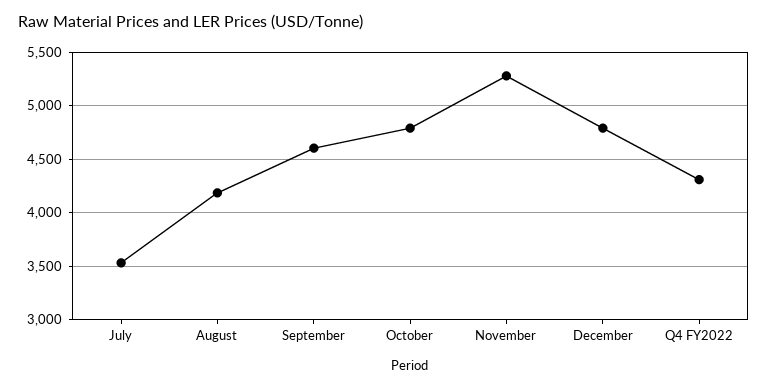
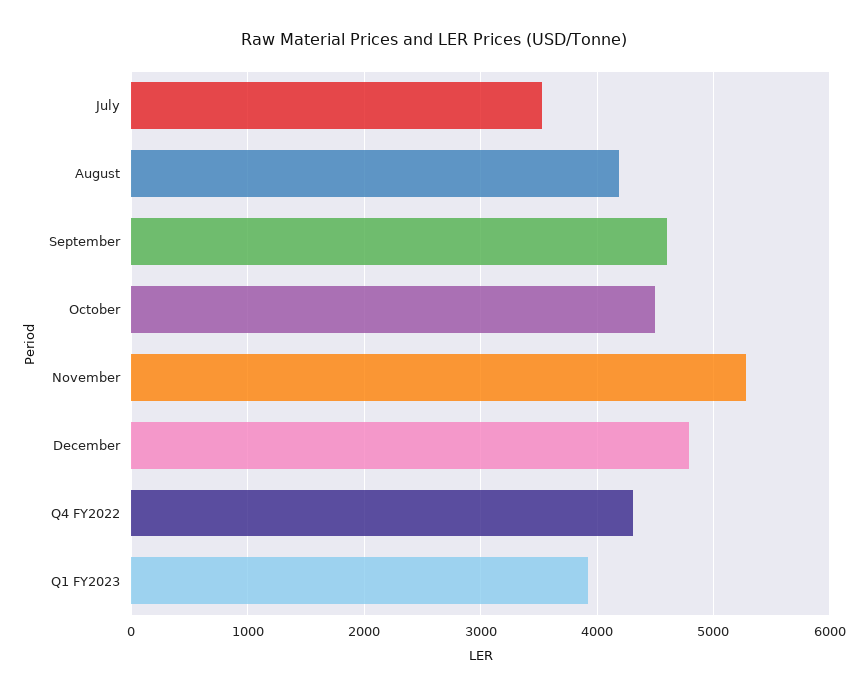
October: 4800 -> 4500
Q1 FY2023: none -> 3900

